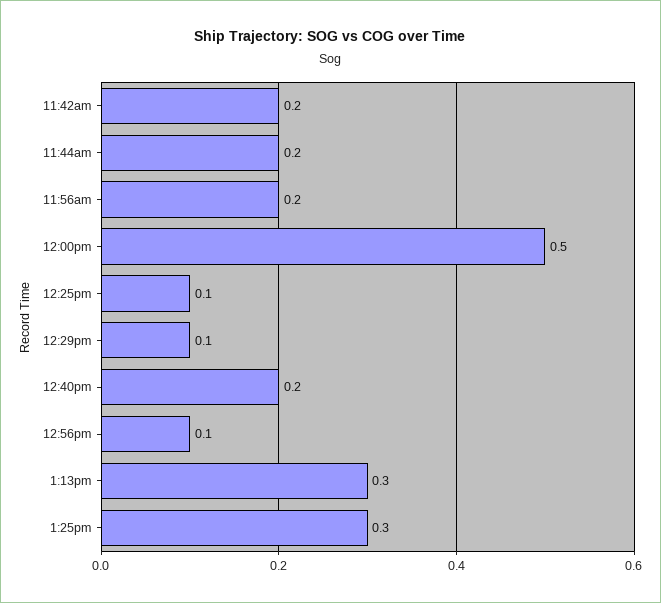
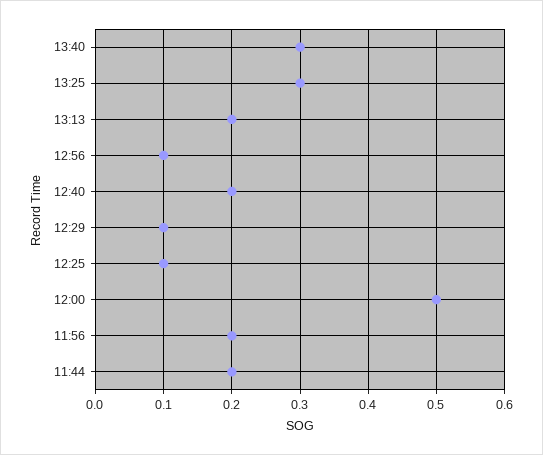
11:42am: 0.2 -> none
1:13pm: 0.3 -> 0.2
13:40: none -> 0.3

